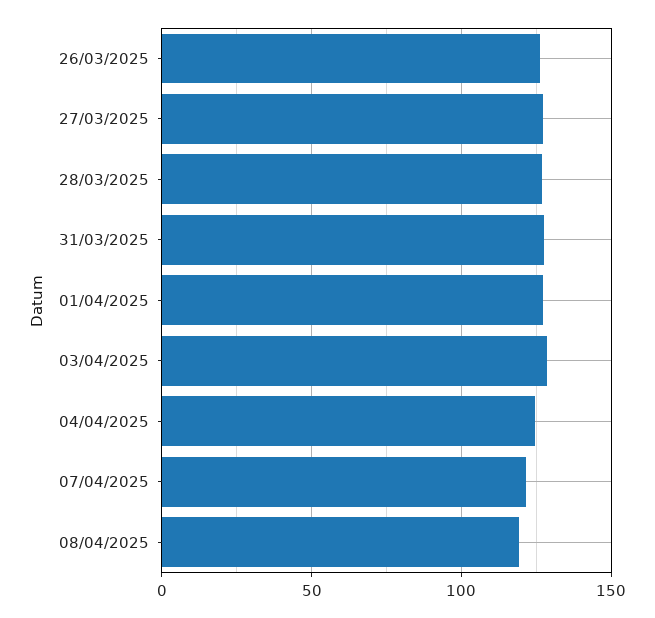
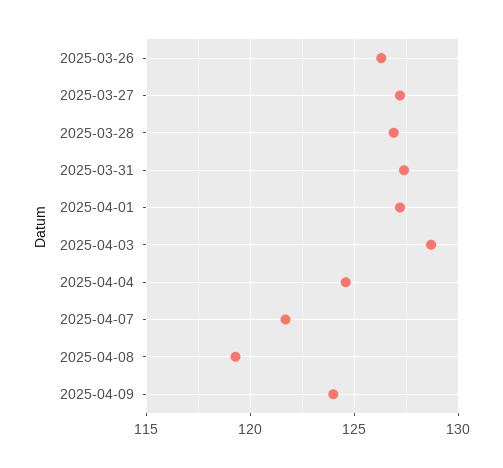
2025-04-09: none -> 124

